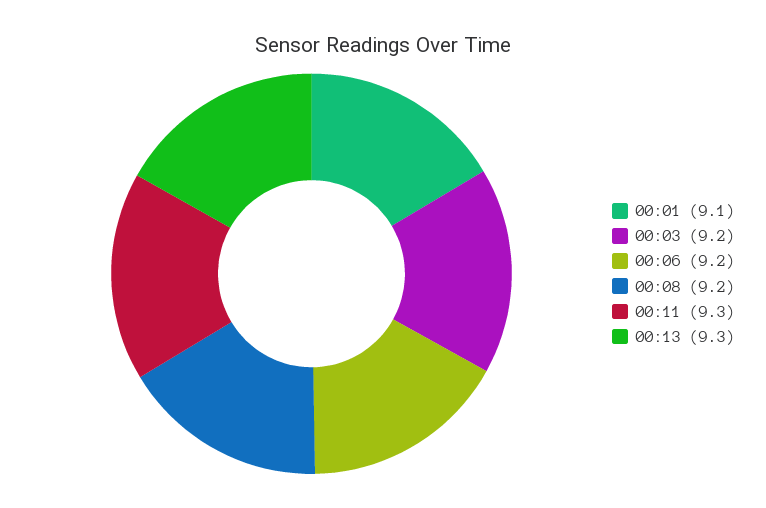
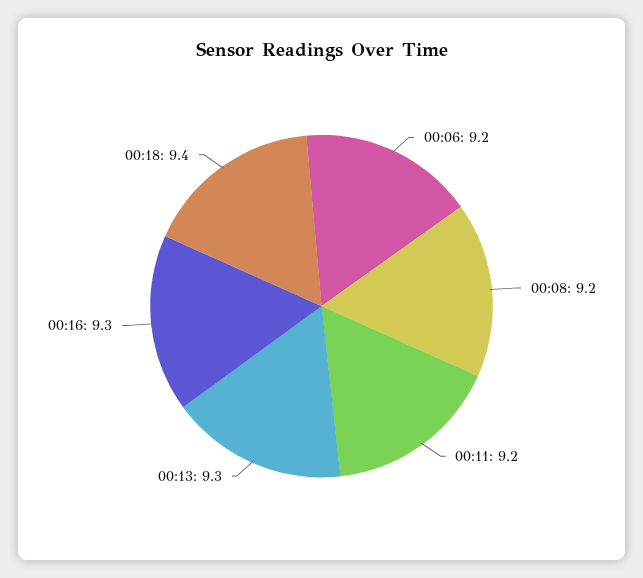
00:01: 9.1 -> none
00:03: 9.2 -> none
00:11: 9.3 -> 9.2
00:16: none -> 9.3
00:18: none -> 9.4

